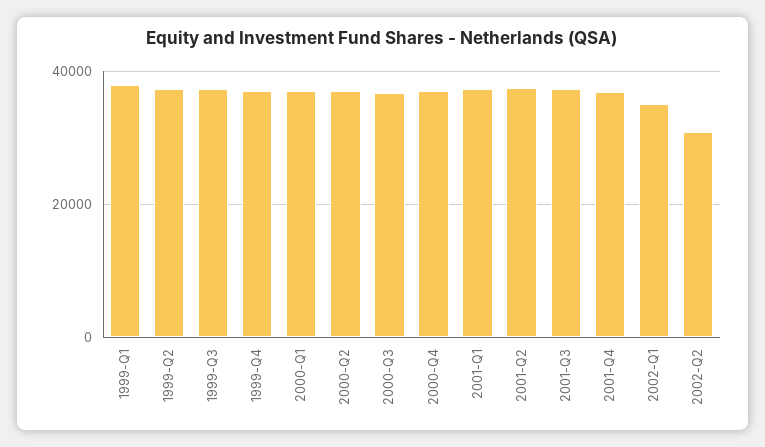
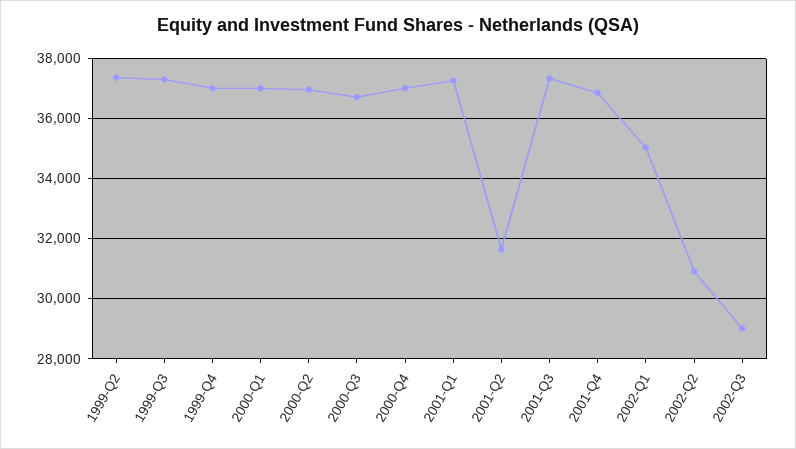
1999-Q1: 38000 -> none
2001-Q2: 38000 -> 31600
2002-Q3: none -> 29000

